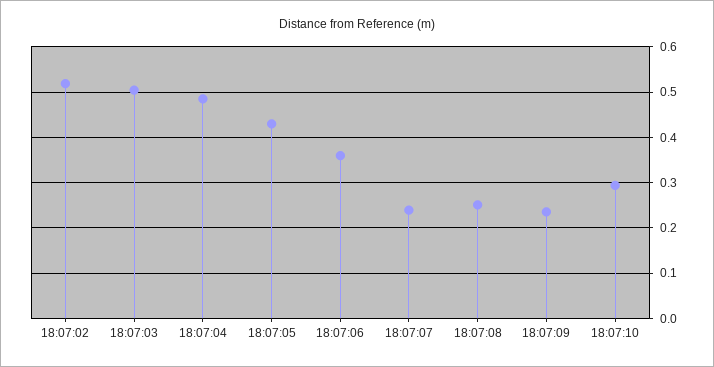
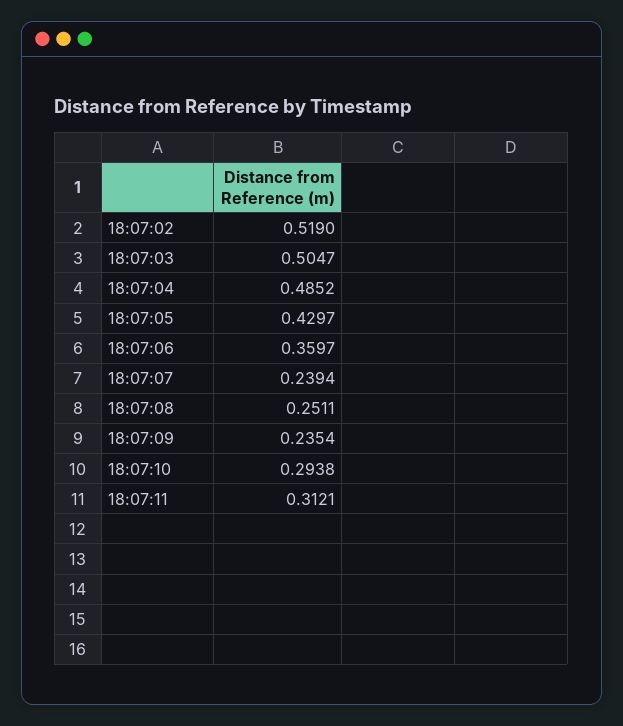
18:07:11: none -> 0.3121

